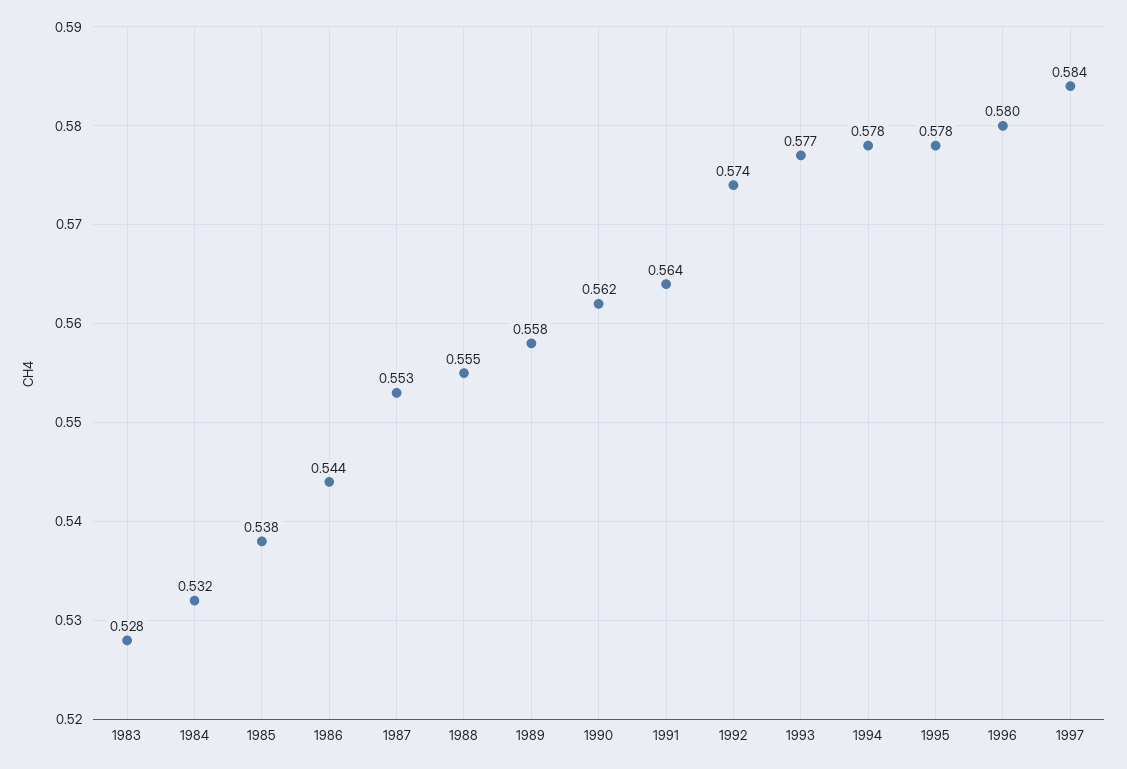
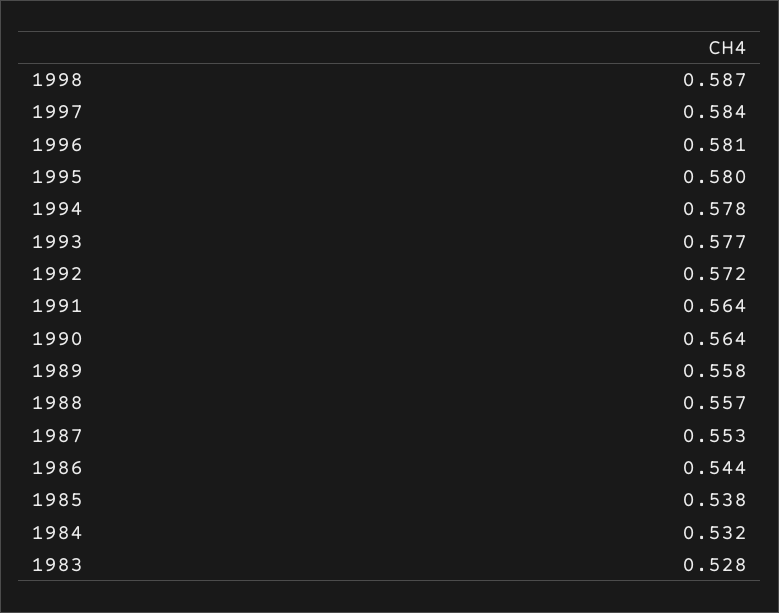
1988: 0.555 -> 0.557
1990: 0.562 -> 0.564
1992: 0.574 -> 0.572
1995: 0.578 -> 0.58
1996: 0.58 -> 0.581
1998: none -> 0.587

